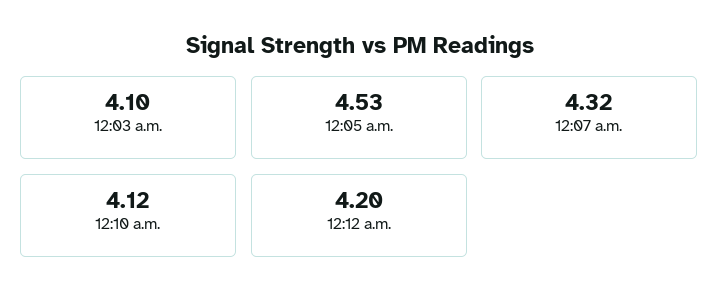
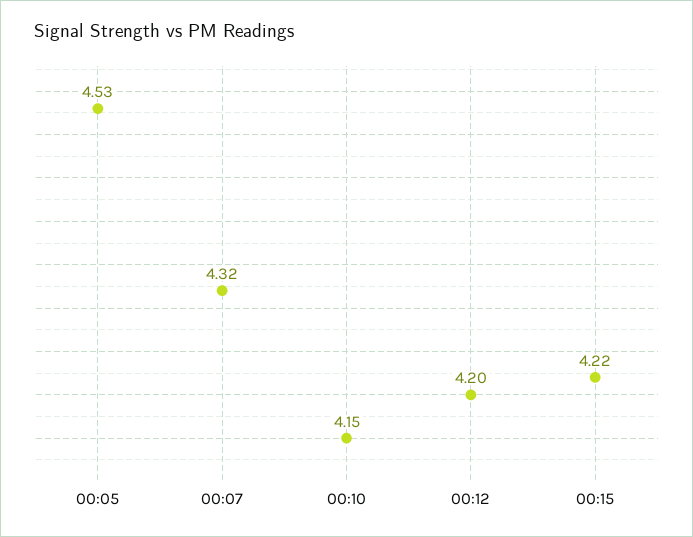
12:03 a.m.: 4.1 -> none
12:10 a.m.: 4.12 -> 4.15
00:15: none -> 4.22

